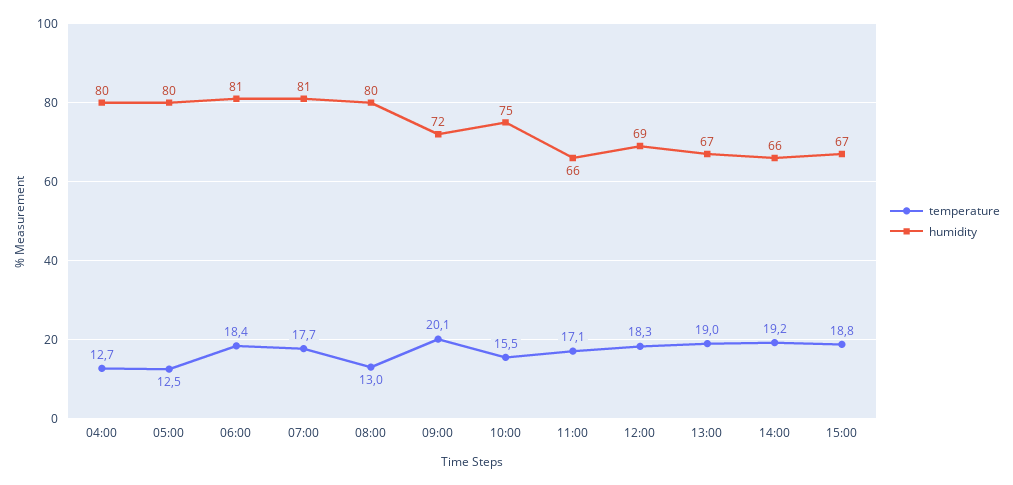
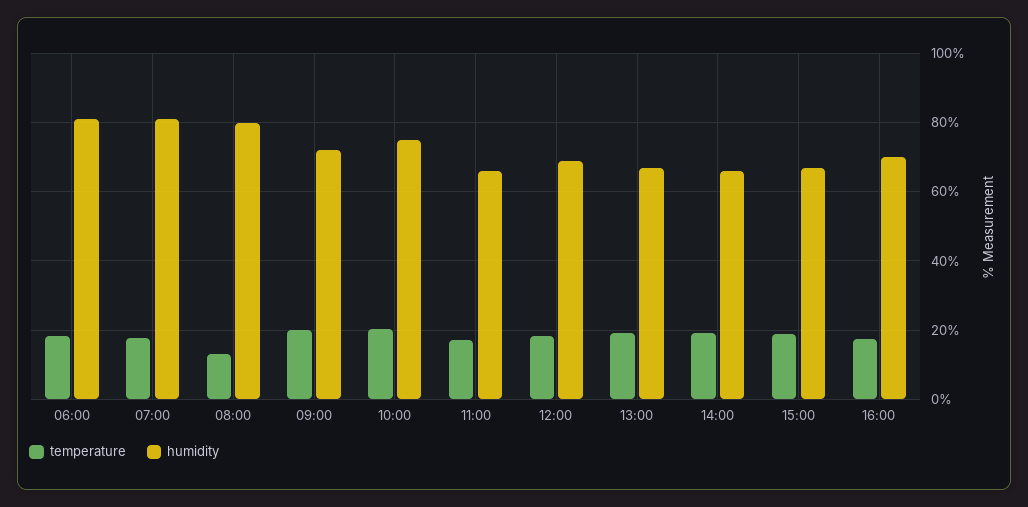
temperature, 04:00: 12.7 -> none
humidity, 04:00: 80 -> none
temperature, 05:00: 12.5 -> none
humidity, 05:00: 80 -> none
temperature, 10:00: 15.5 -> 20
temperature, 16:00: none -> 18
humidity, 16:00: none -> 70

